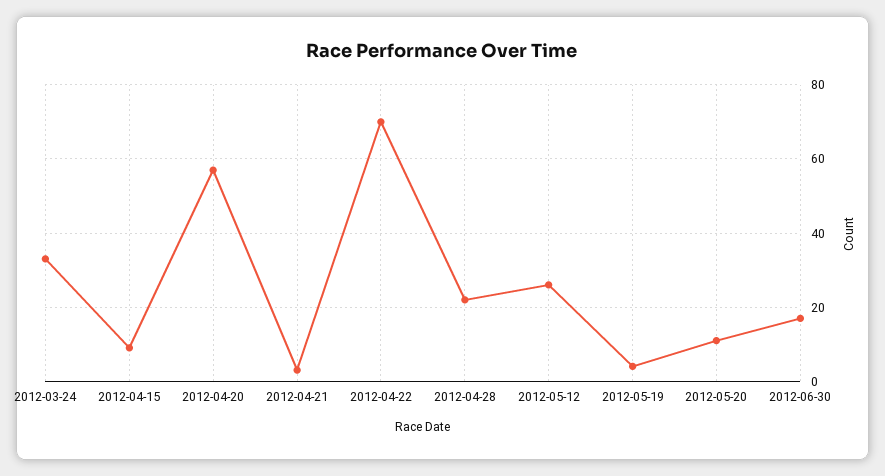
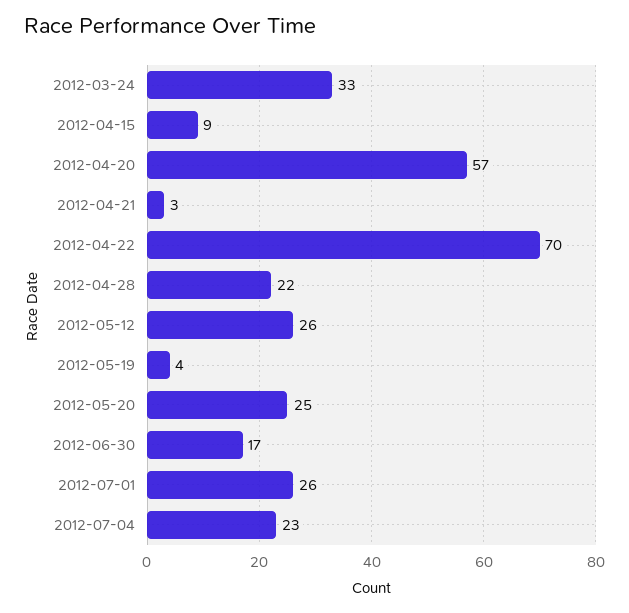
2012-05-20: 10 -> 25
2012-07-01: none -> 26
2012-07-04: none -> 23

